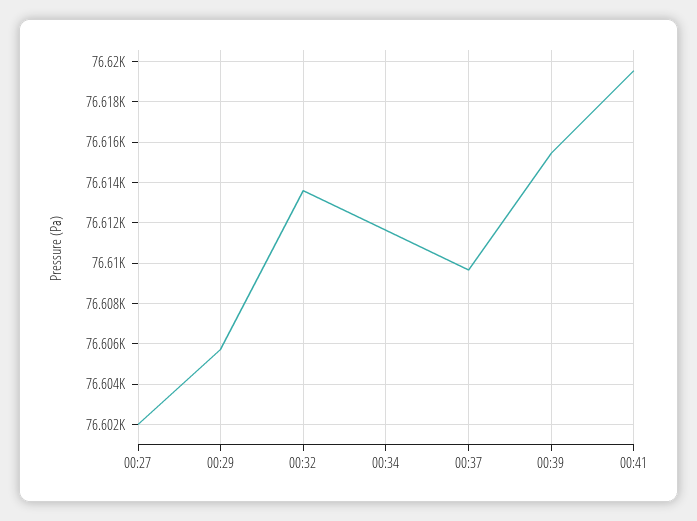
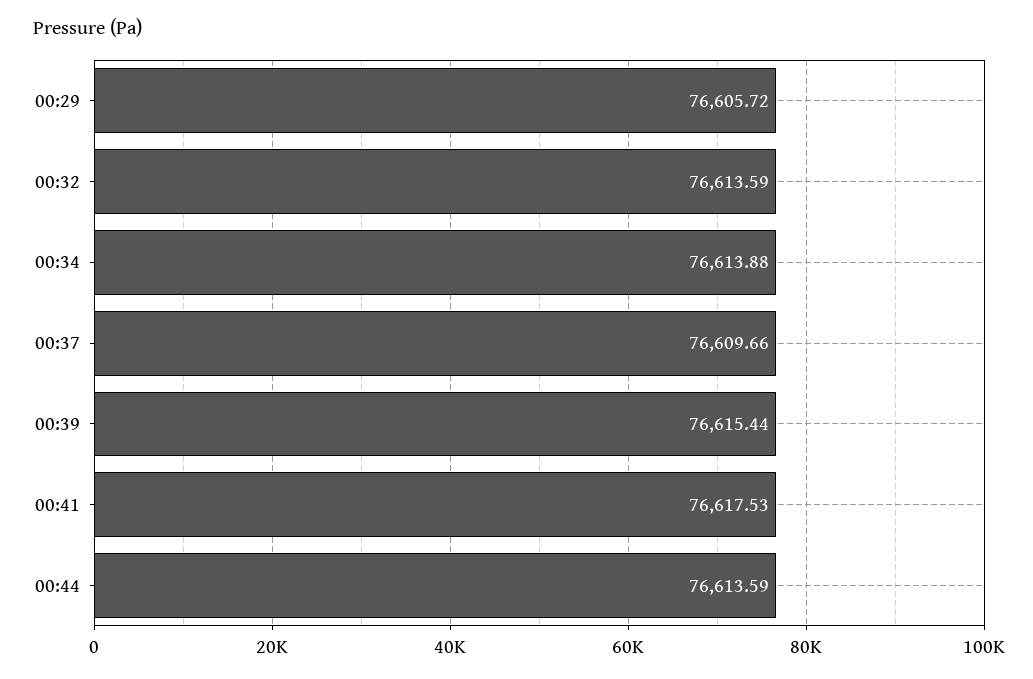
00:27: 76602 -> none
00:34: 76611.5 -> 76613.88
00:41: 76619.5 -> 76617.53
00:44: none -> 76613.59

